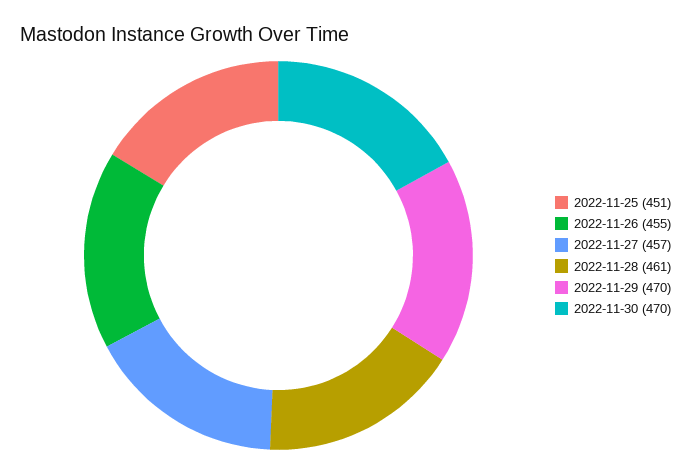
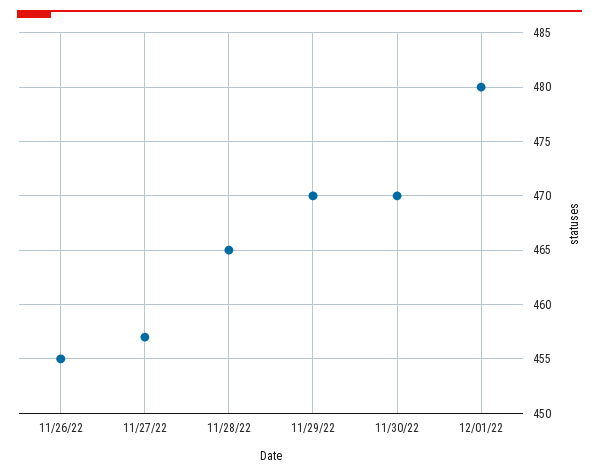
2022-11-25: 451 -> none
2022-11-28: 461 -> 465
12/01/22: none -> 480

